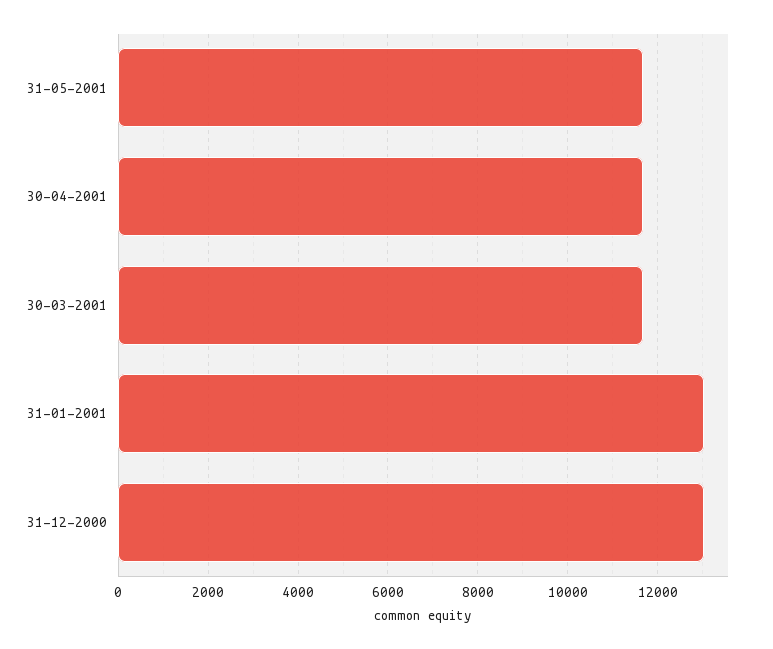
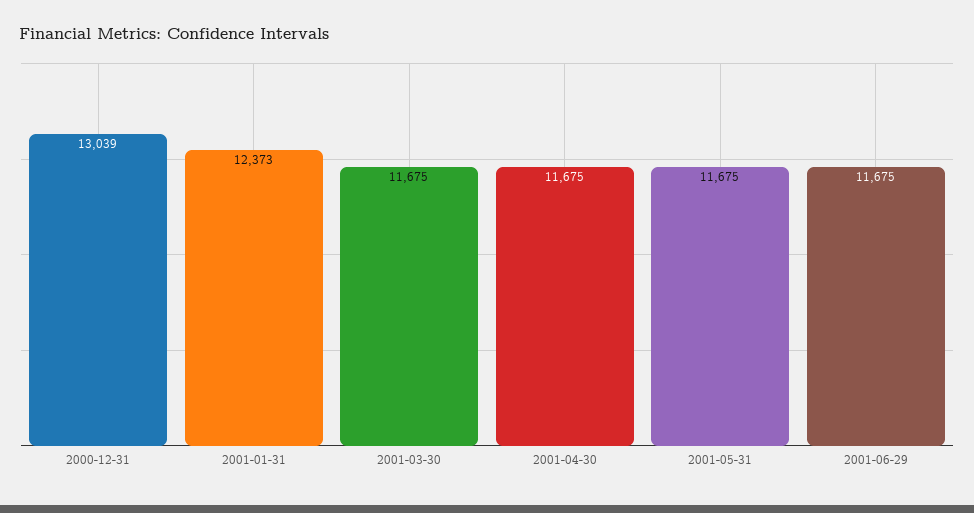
31-01-2001: 13000 -> 12373
2001-06-29: none -> 11675

